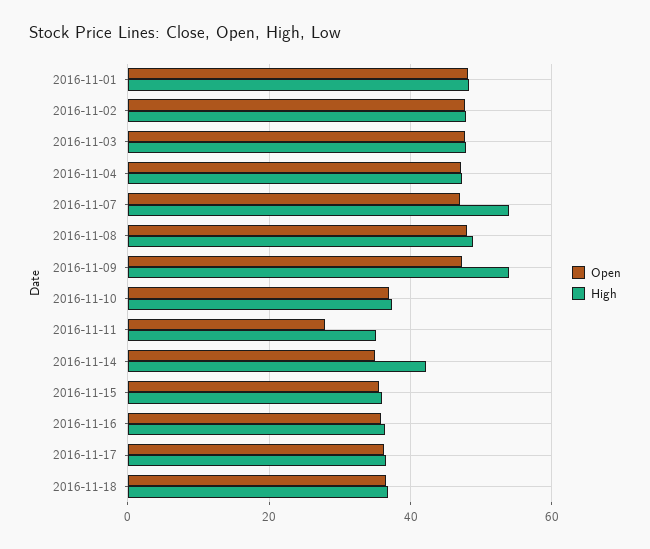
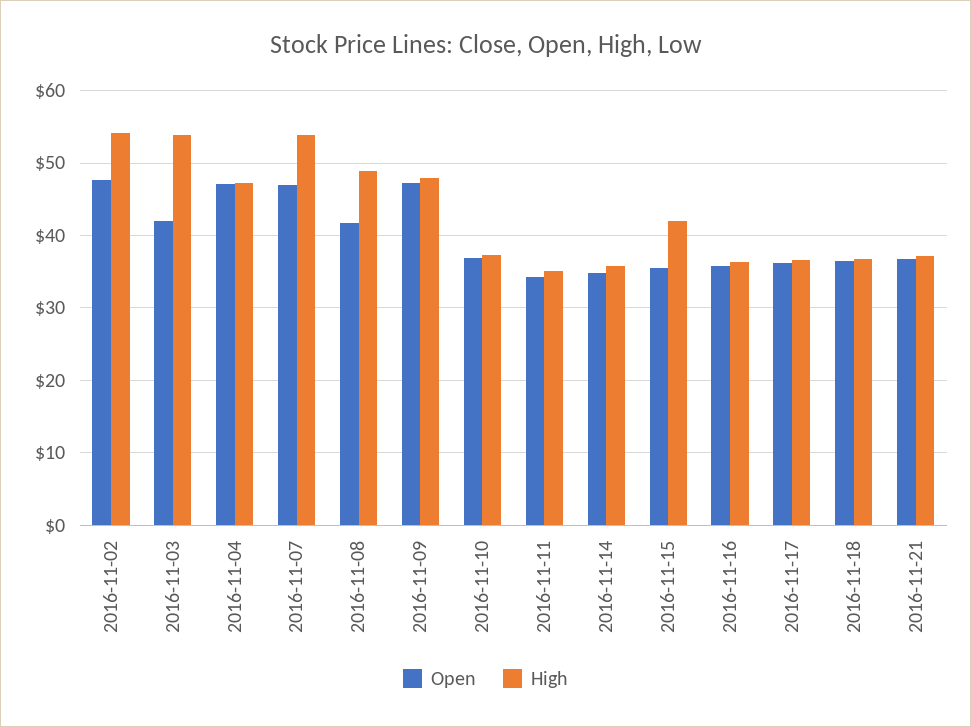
Open, 2016-11-01: 48 -> none
High, 2016-11-01: 48 -> none
High, 2016-11-02: 48 -> 54
Open, 2016-11-03: 48 -> 42
High, 2016-11-03: 48 -> 54
Open, 2016-11-08: 48 -> 42
High, 2016-11-09: 54 -> 48
Open, 2016-11-11: 28 -> 34
High, 2016-11-14: 42 -> 36
High, 2016-11-15: 36 -> 42
Open, 2016-11-21: none -> 37
High, 2016-11-21: none -> 37

